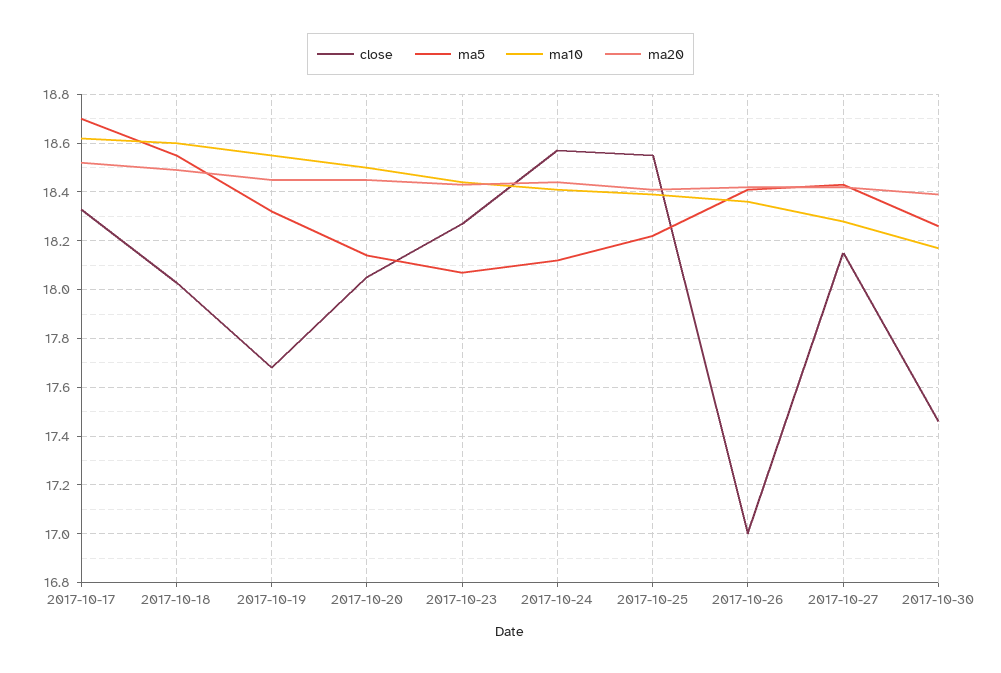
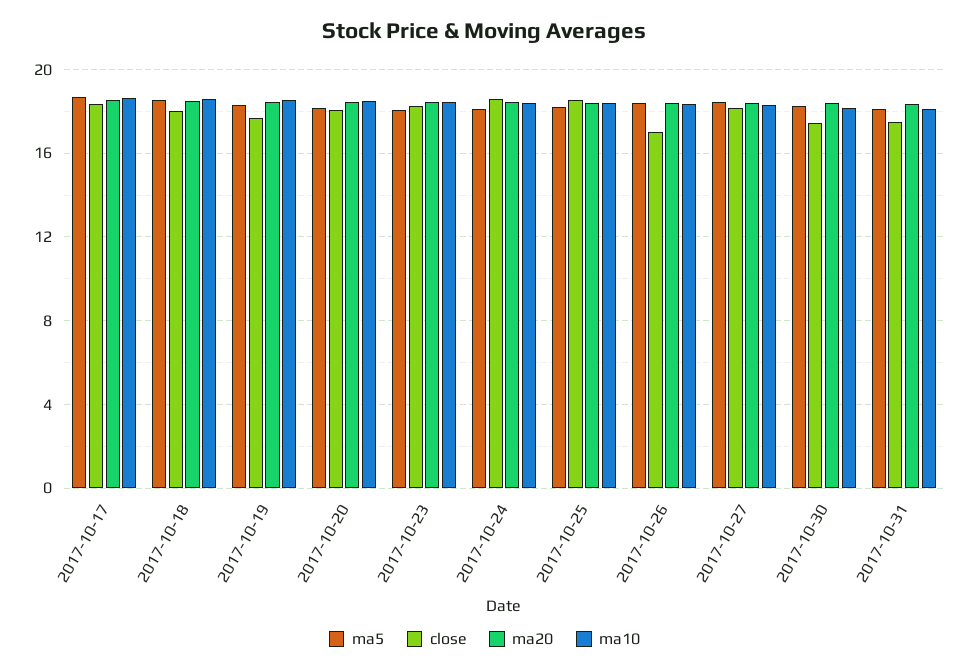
ma5, 2017-10-31: none -> 18
close, 2017-10-31: none -> 17.5
ma20, 2017-10-31: none -> 18.5
ma10, 2017-10-31: none -> 18

